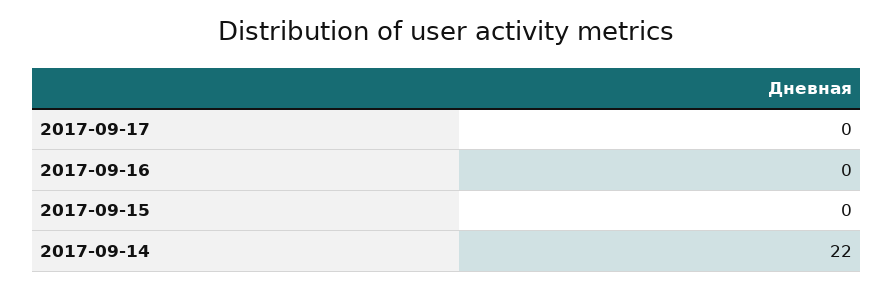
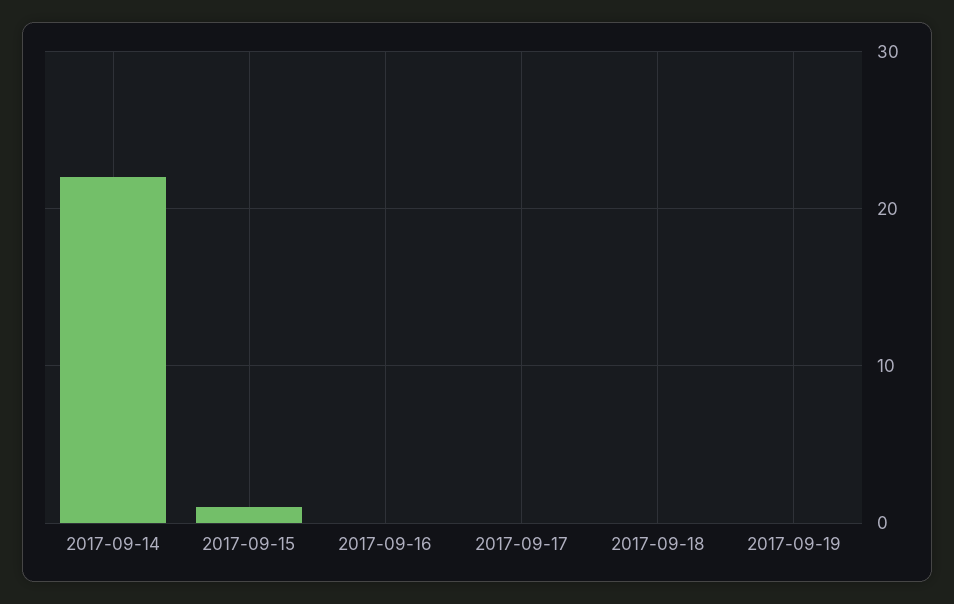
2017-09-15: 0 -> 1
2017-09-18: none -> 0
2017-09-19: none -> 0

